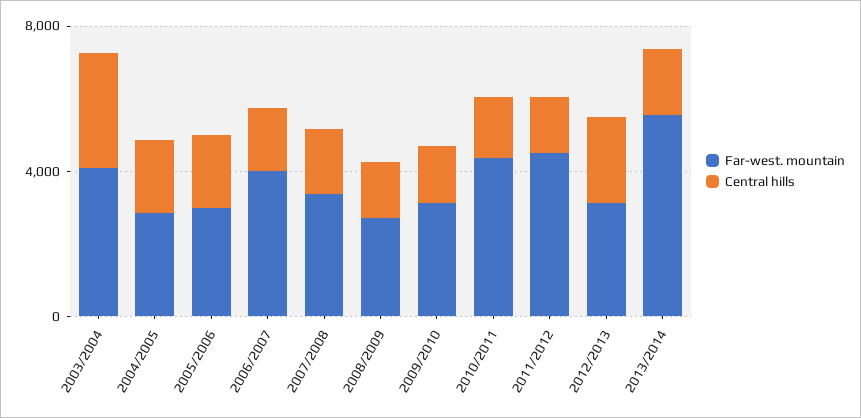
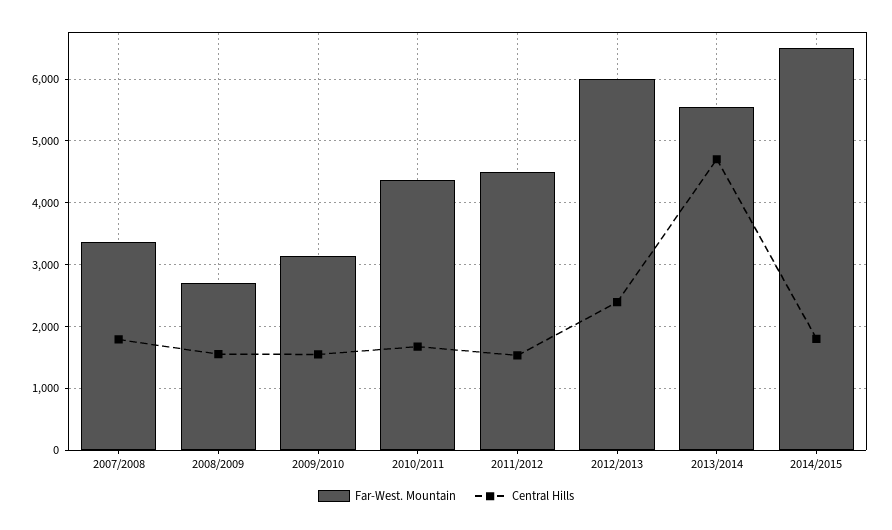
Far-west. mountain, 2003/2004: 4000 -> none
Central hills, 2003/2004: 3000 -> none
Far-west. mountain, 2004/2005: 3000 -> none
Central hills, 2004/2005: 2000 -> none
Far-west. mountain, 2005/2006: 3000 -> none
Central hills, 2005/2006: 2000 -> none
Far-west. mountain, 2006/2007: 4000 -> none
Central hills, 2006/2007: 2000 -> none
Far-west. mountain, 2012/2013: 3000 -> 6000
Central hills, 2013/2014: 2000 -> 4700
Far-west. mountain, 2014/2015: none -> 6500
Central hills, 2014/2015: none -> 1800

